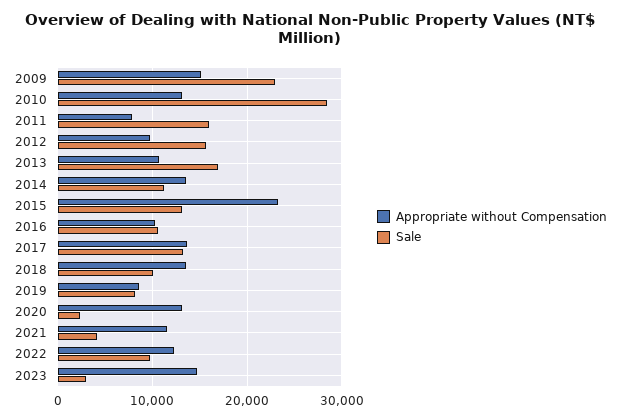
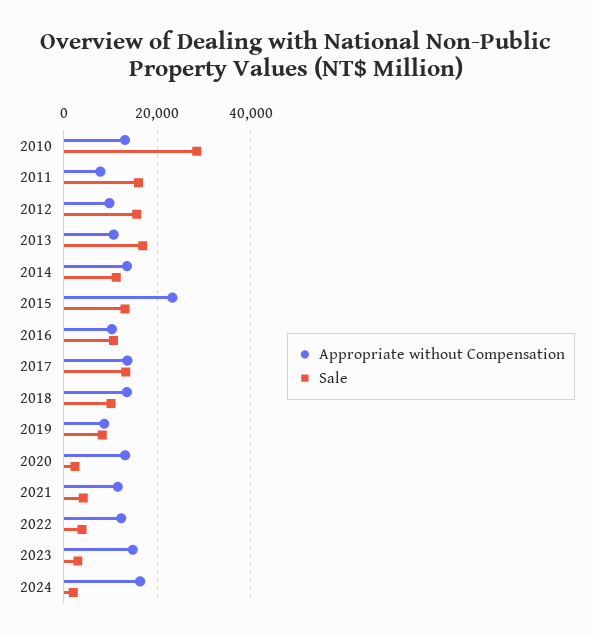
Appropriate without Compensation, 2009: 15000 -> none
Sale, 2009: 23000 -> none
Sale, 2022: 10000 -> 4000
Appropriate without Compensation, 2024: none -> 16000
Sale, 2024: none -> 2000

